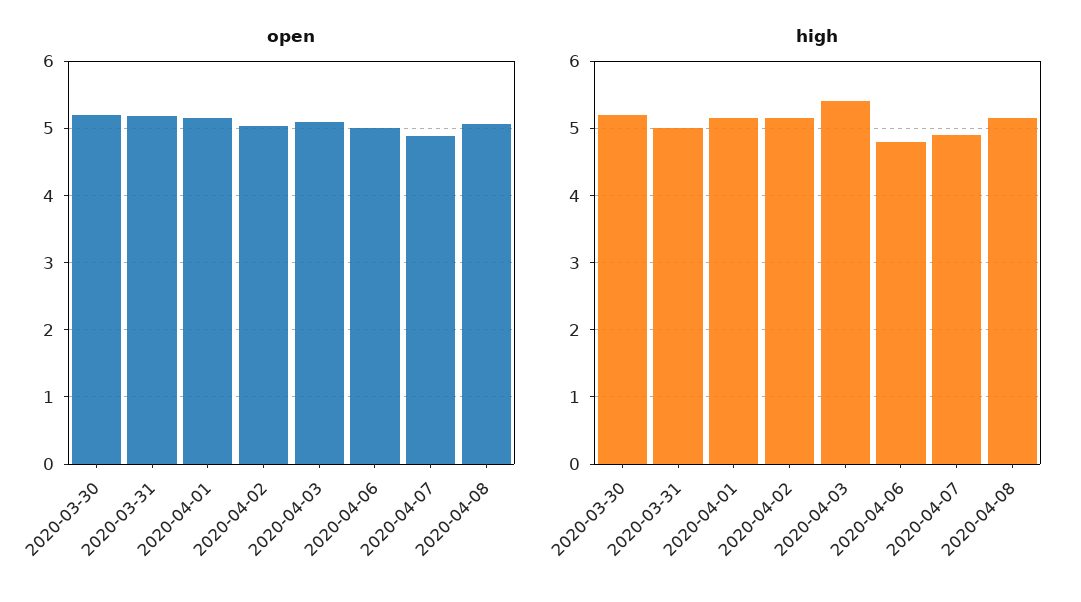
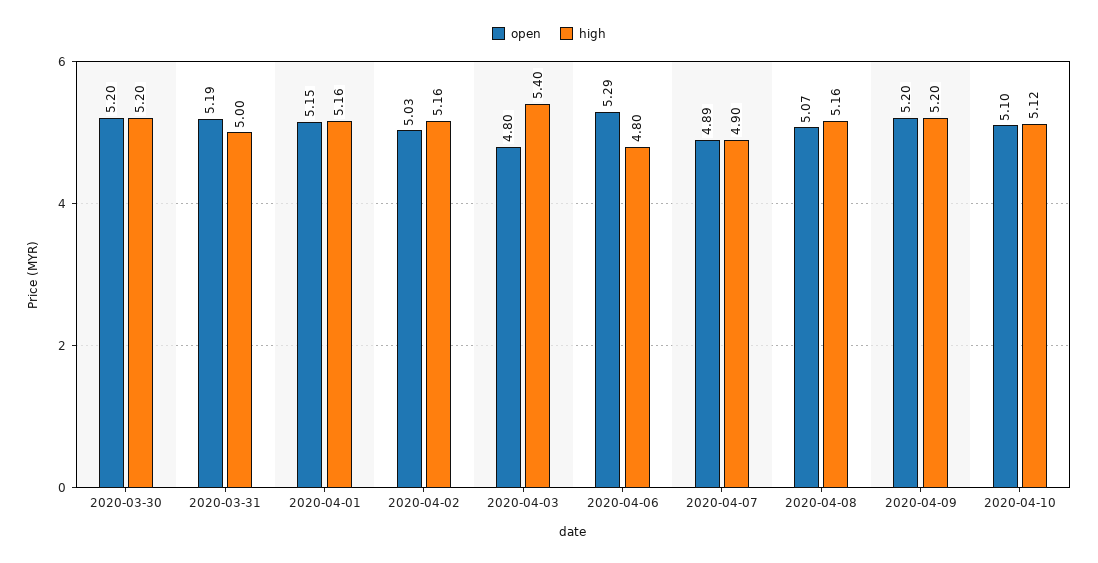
open, 2020-04-03: 5.1 -> 4.8
open, 2020-04-06: 5 -> 5.29
open, 2020-04-09: none -> 5.2
high, 2020-04-09: none -> 5.2
open, 2020-04-10: none -> 5.1
high, 2020-04-10: none -> 5.12

